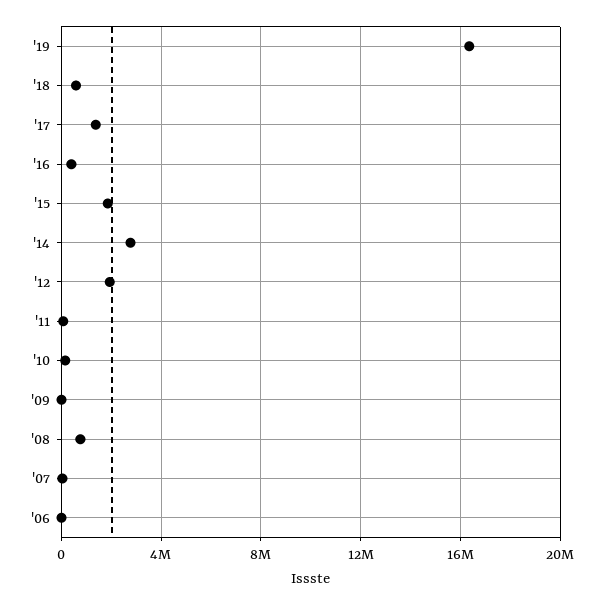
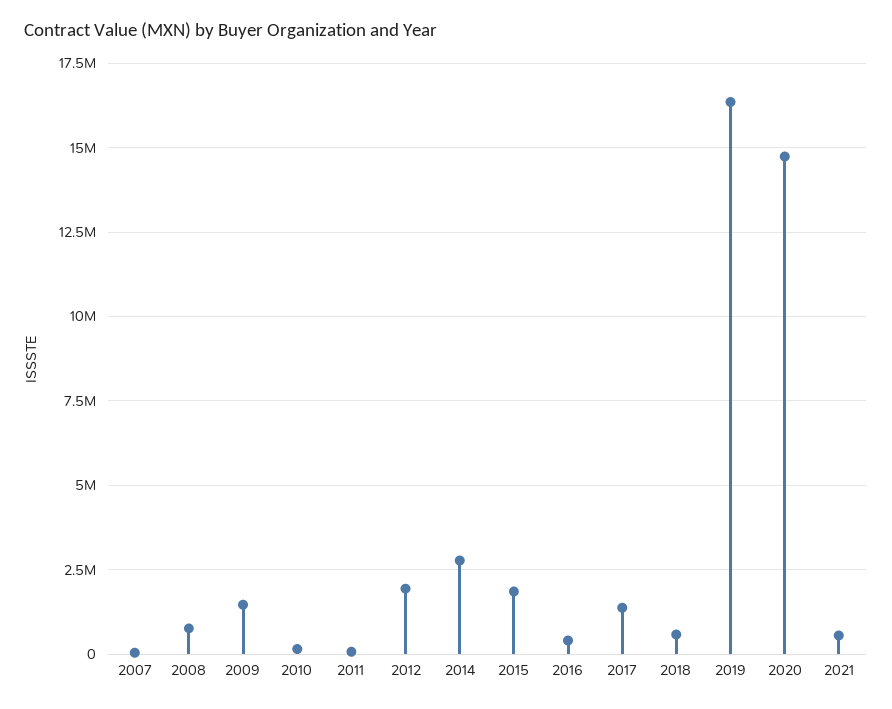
'09: 0 -> 1500000
'06: 0 -> none
2020: none -> 14750000
2021: none -> 500000

